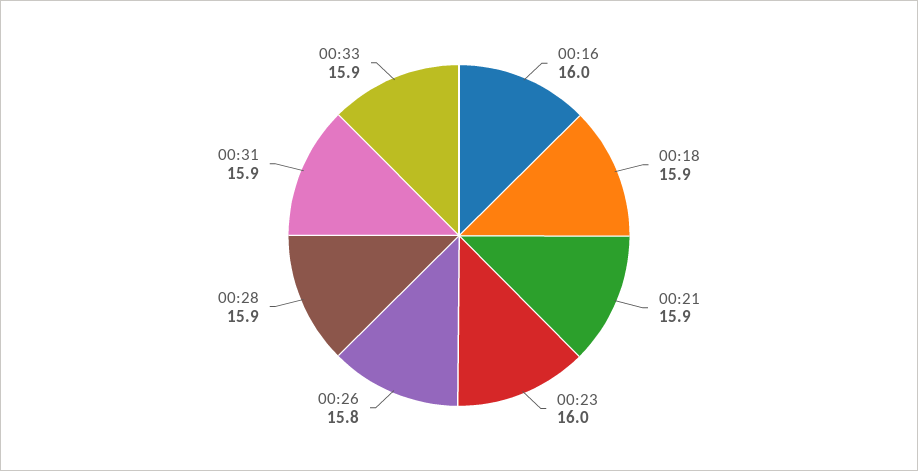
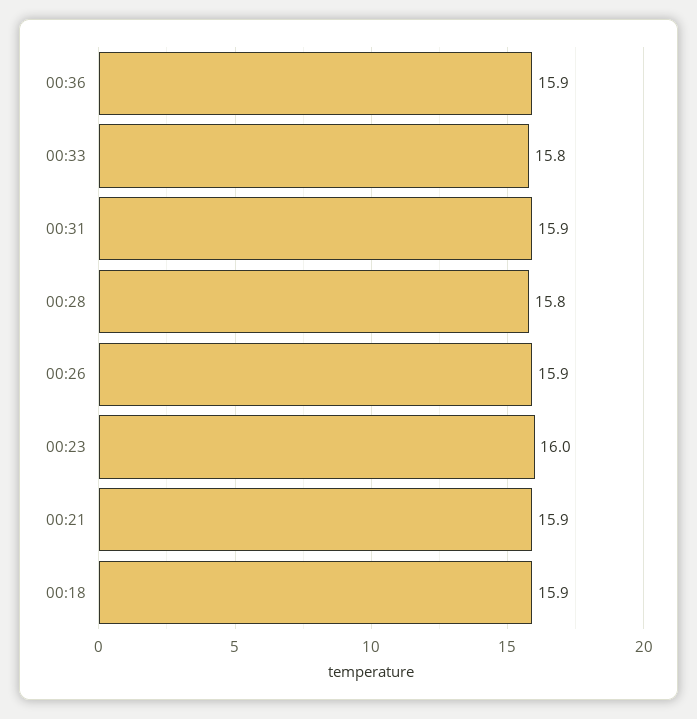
00:16: 16 -> none
00:26: 15.8 -> 15.9
00:28: 15.9 -> 15.8
00:33: 15.9 -> 15.8
00:36: none -> 15.9

